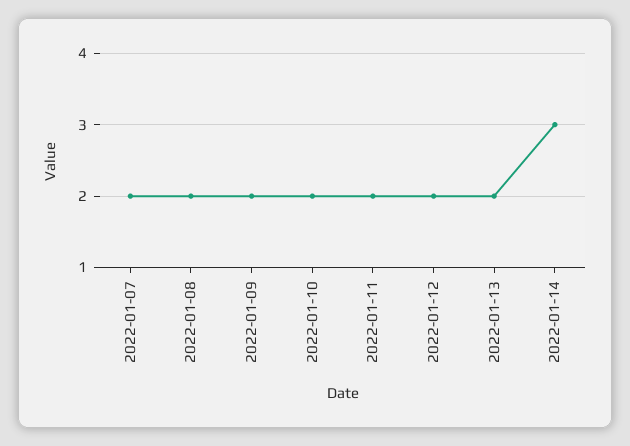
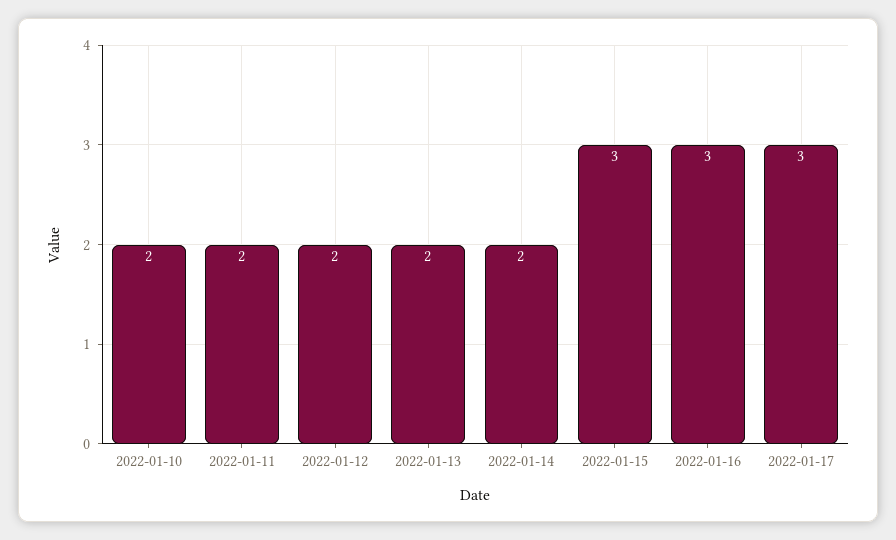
2022-01-07: 2 -> none
2022-01-08: 2 -> none
2022-01-09: 2 -> none
2022-01-14: 3 -> 2
2022-01-15: none -> 3
2022-01-16: none -> 3
2022-01-17: none -> 3

